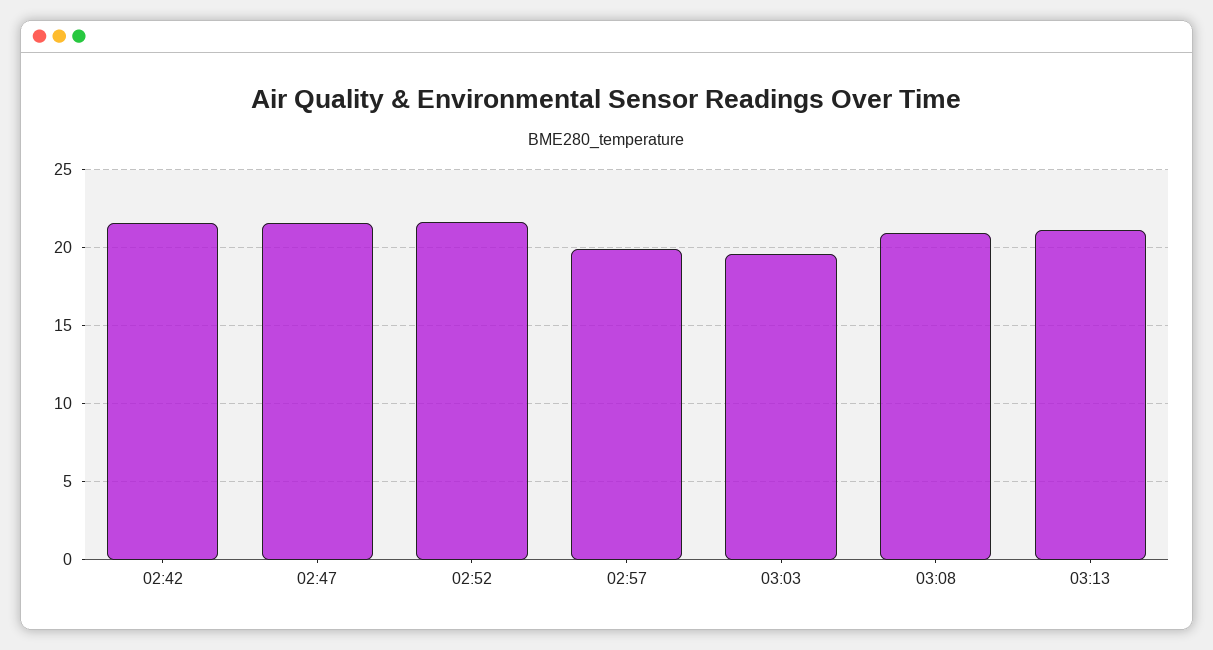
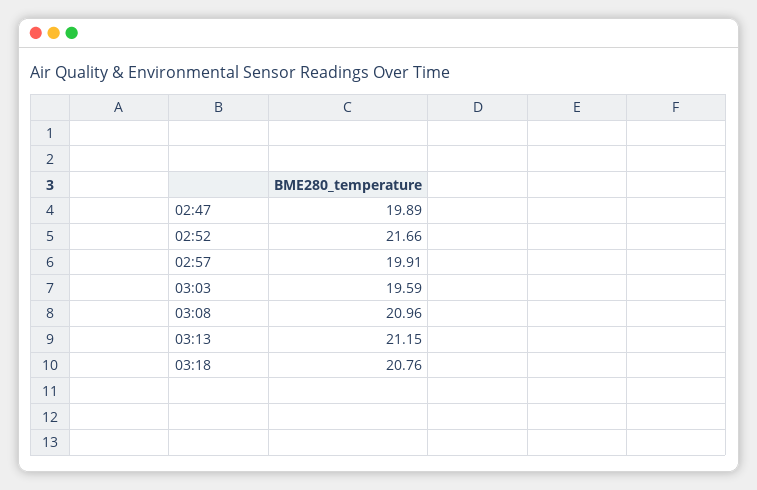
02:42: 21.5 -> none
02:47: 21.5 -> 19.89
03:18: none -> 20.76

